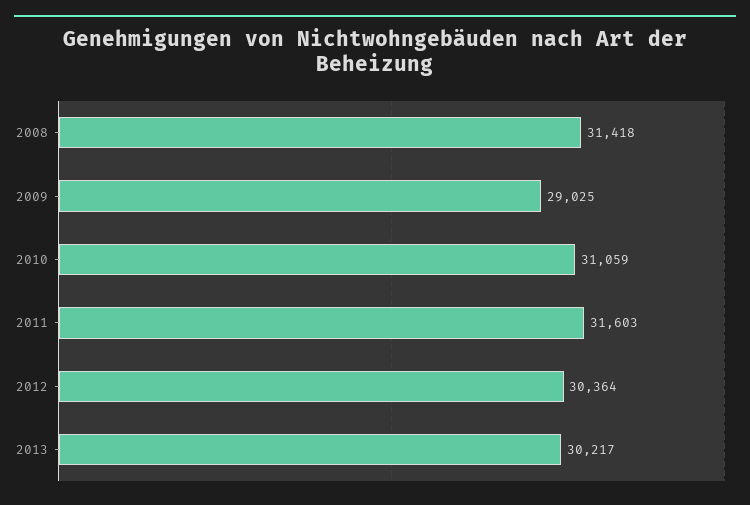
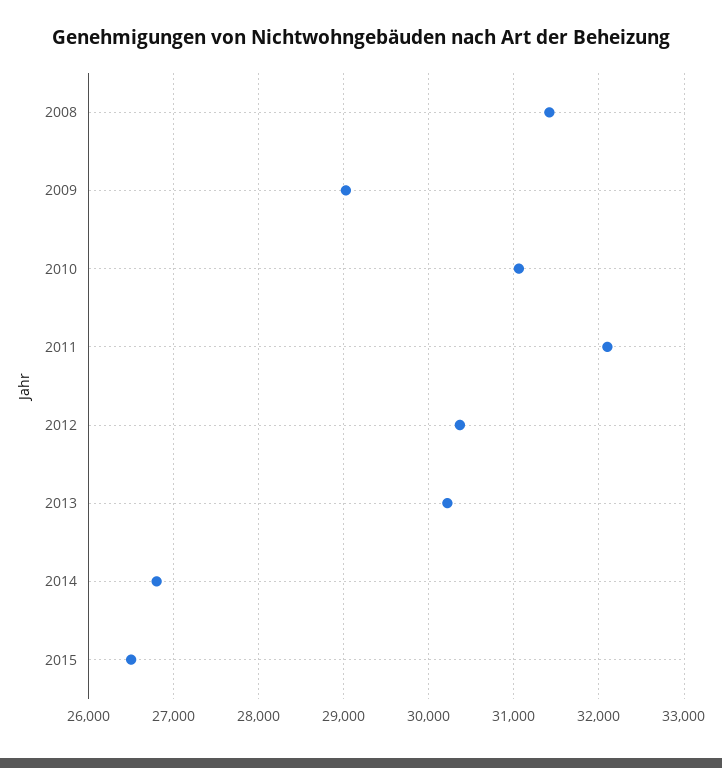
2011: 31603 -> 32100
2014: none -> 26800
2015: none -> 26500

